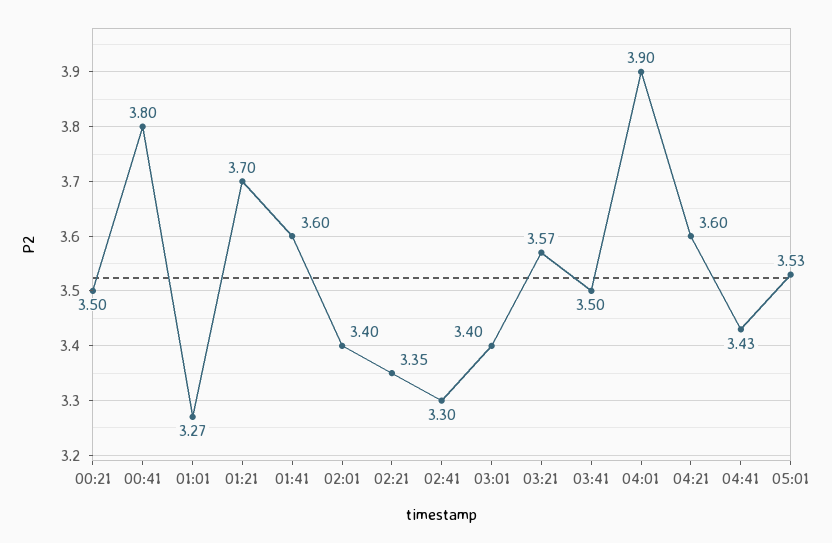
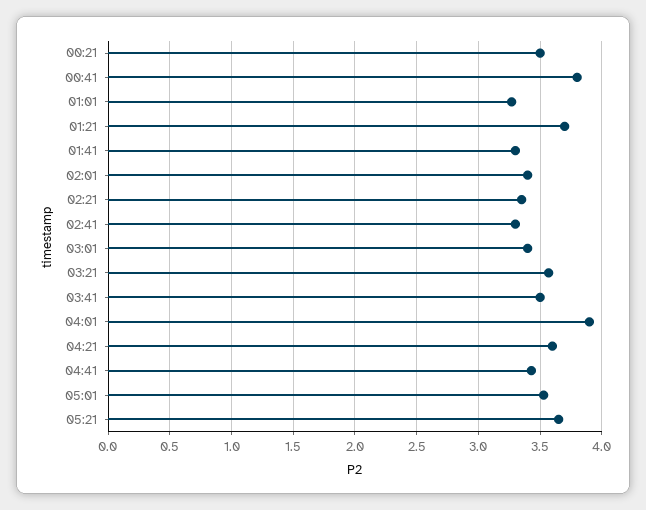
01:41: 3.6 -> 3.3
05:21: none -> 3.65

